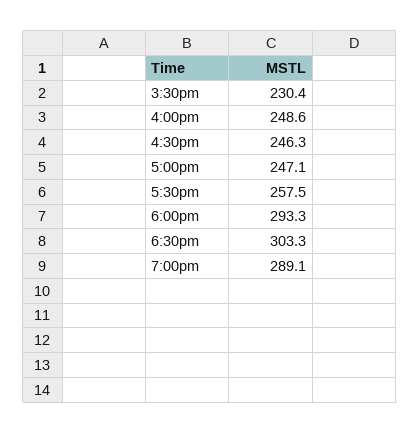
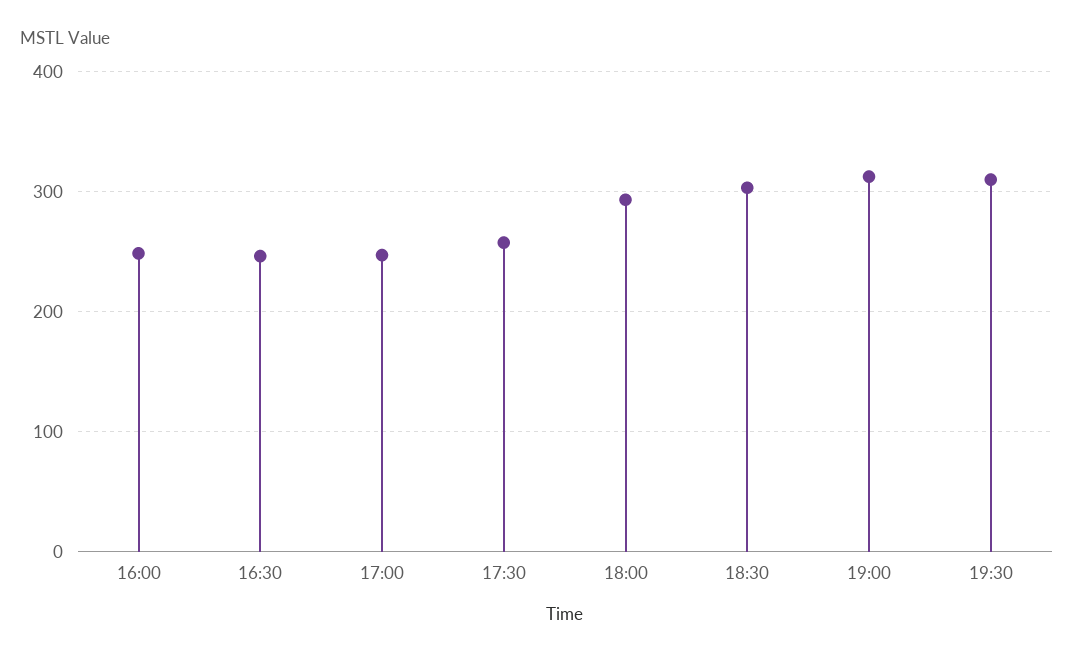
3:30pm: 230.4 -> none
7:00pm: 289.1 -> 310
19:30: none -> 310

